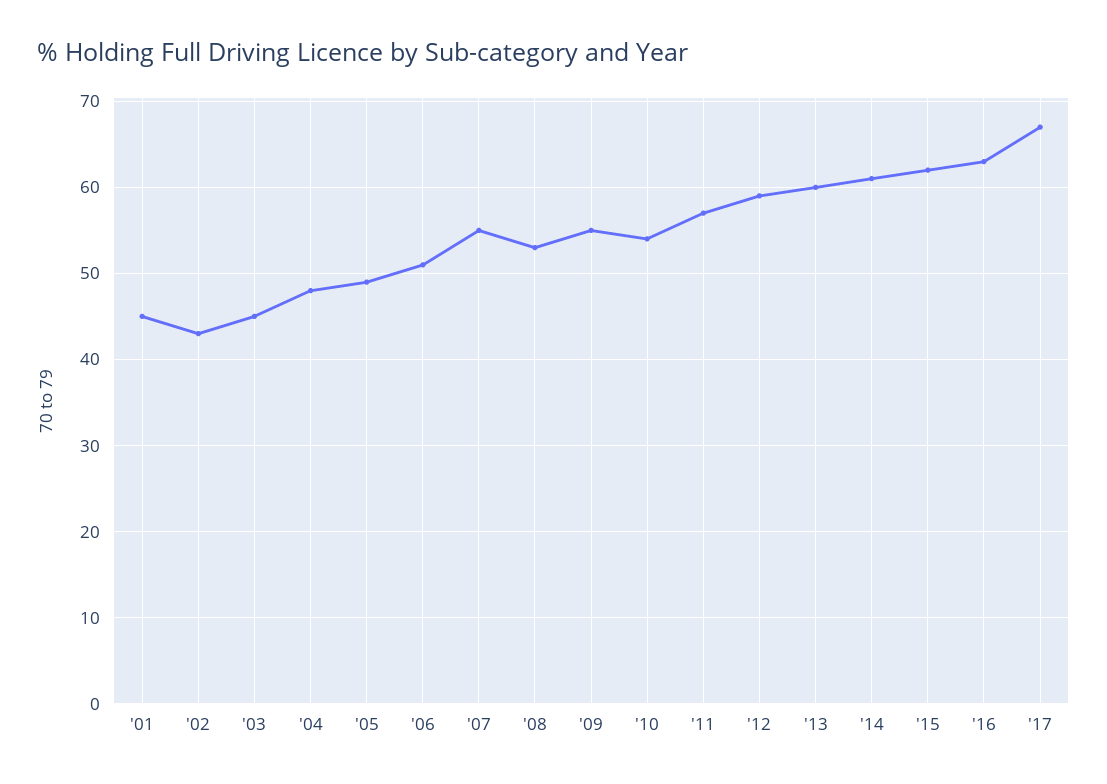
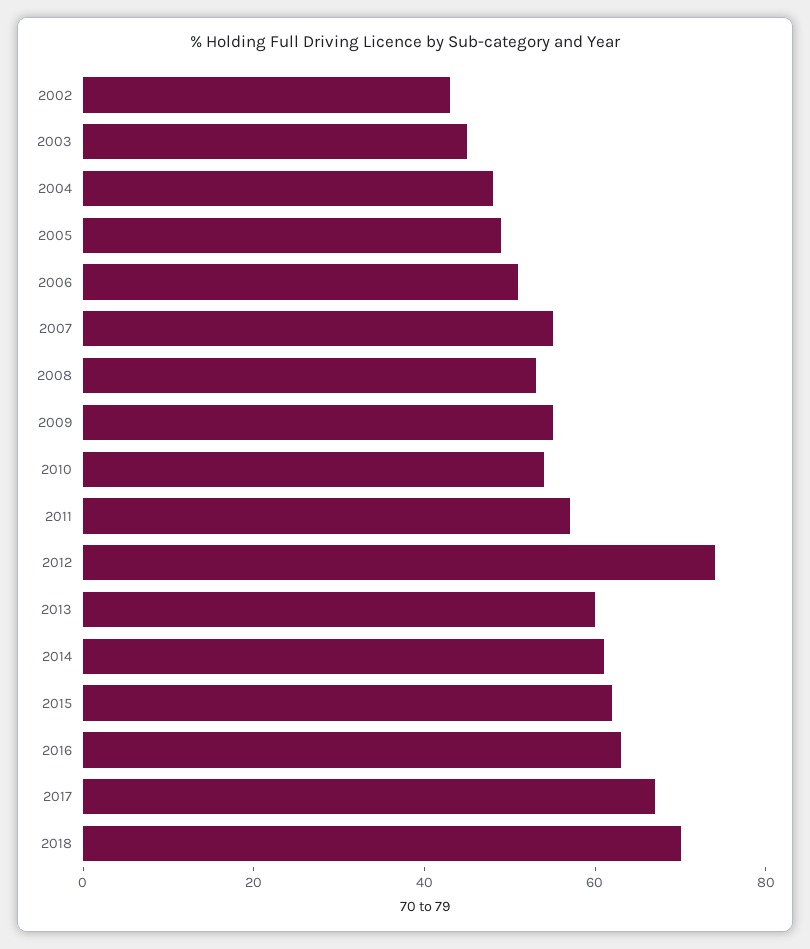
'01: 45 -> none
'12: 59 -> 75
2018: none -> 70

